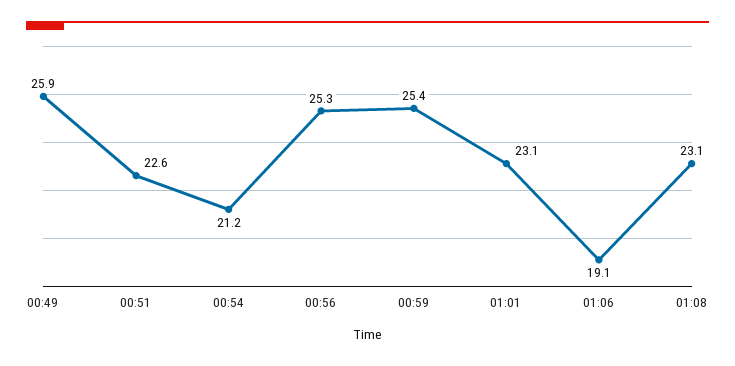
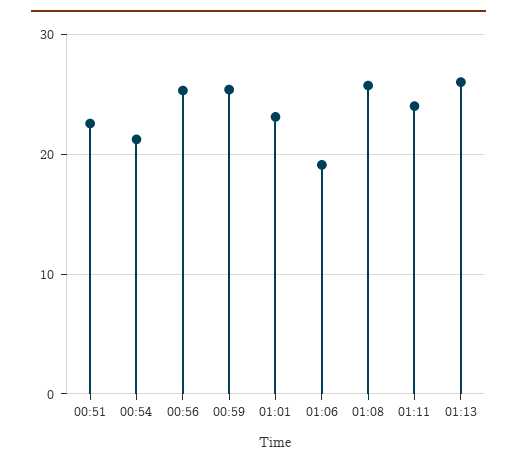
00:49: 25.9 -> none
01:08: 23.1 -> 26
01:11: none -> 24
01:13: none -> 26

